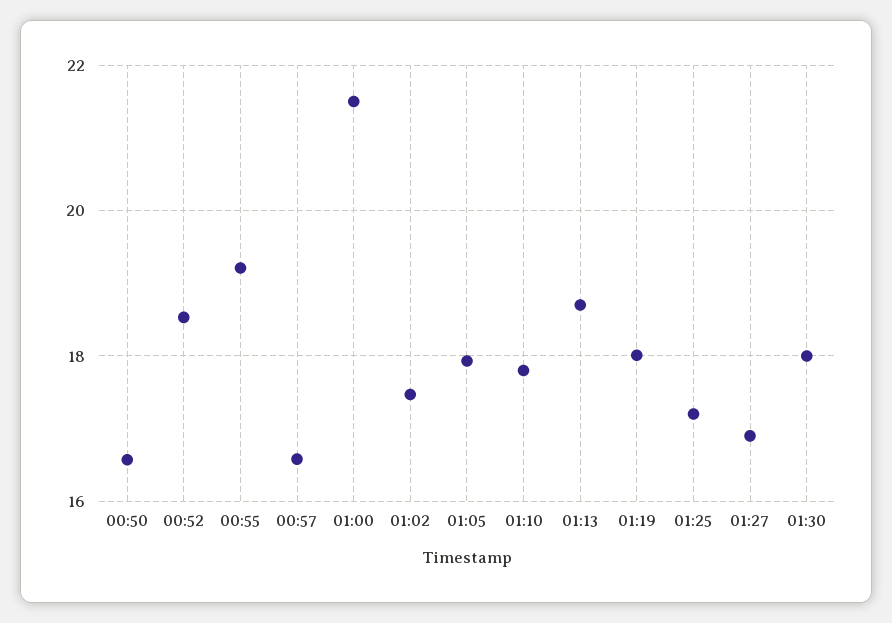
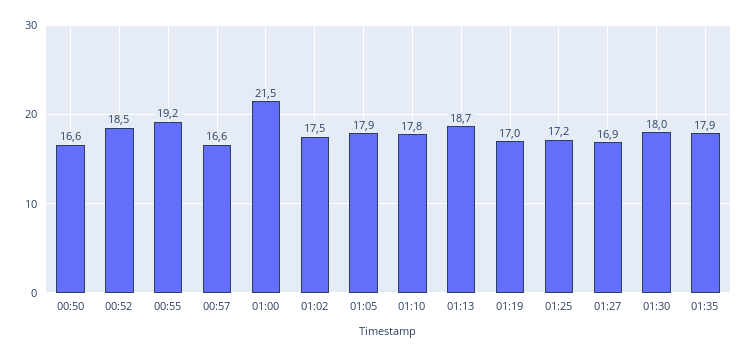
01:19: 18 -> 17
01:35: none -> 17.9

